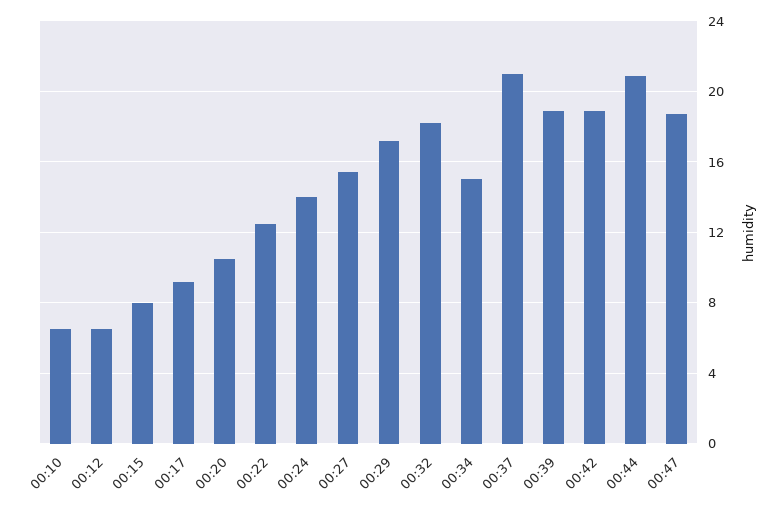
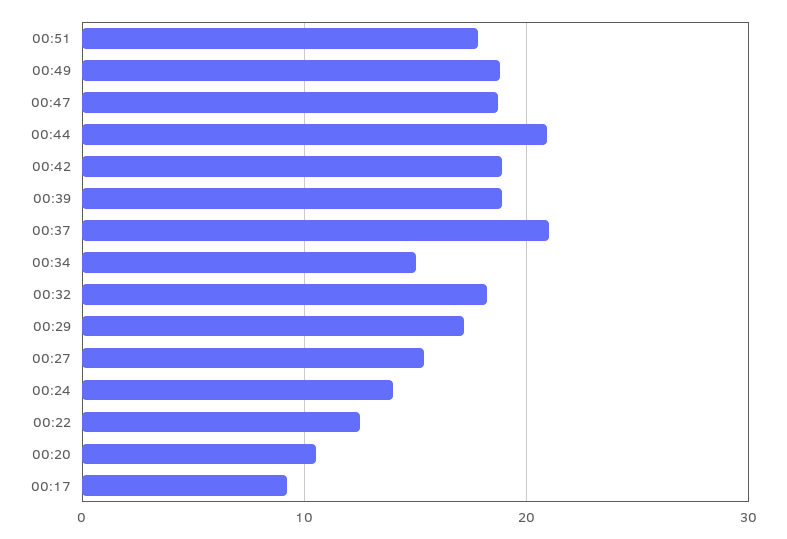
00:10: 6.5 -> none
00:12: 6.5 -> none
00:15: 8 -> none
00:51: none -> 18
00:49: none -> 19

